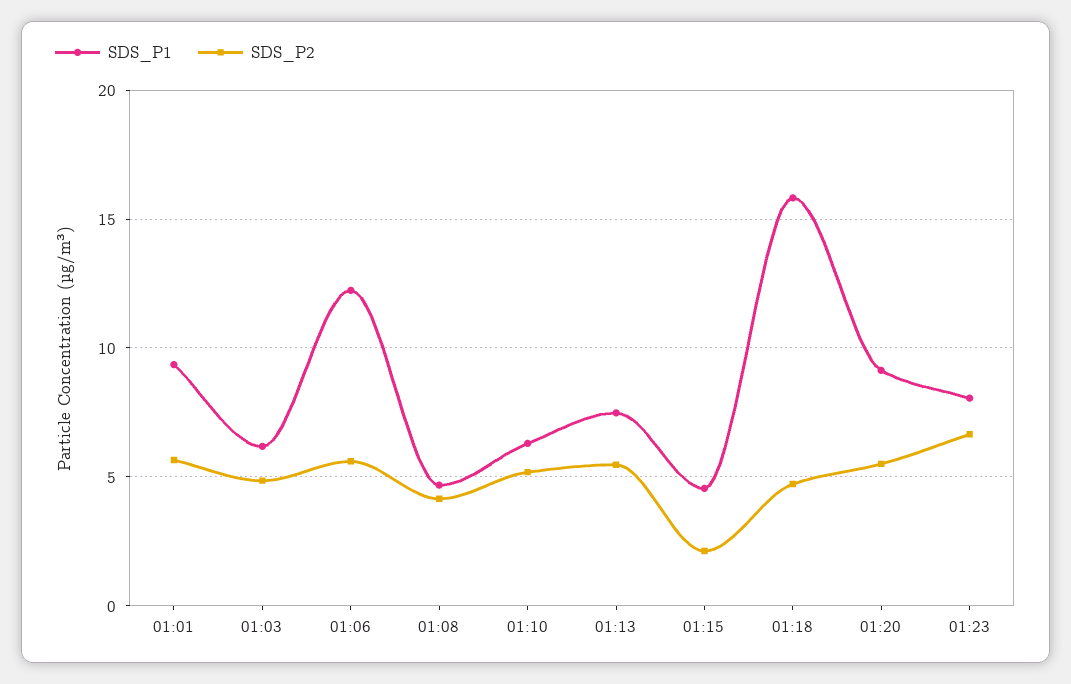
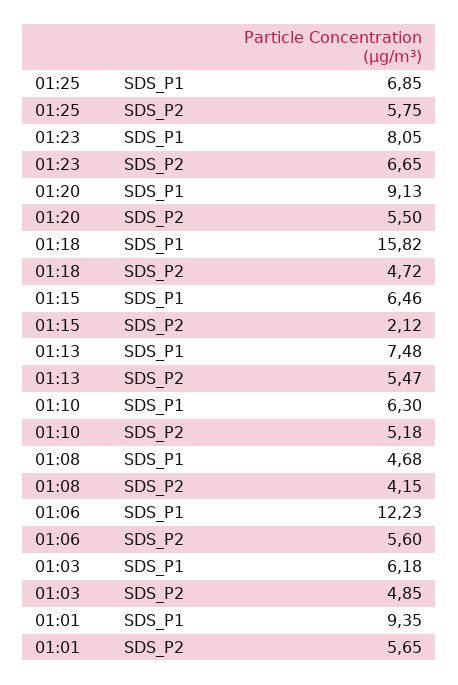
SDS_P1, 01:15: 4.5 -> 6.46
SDS_P1, 01:25: none -> 6.85
SDS_P2, 01:25: none -> 5.75

